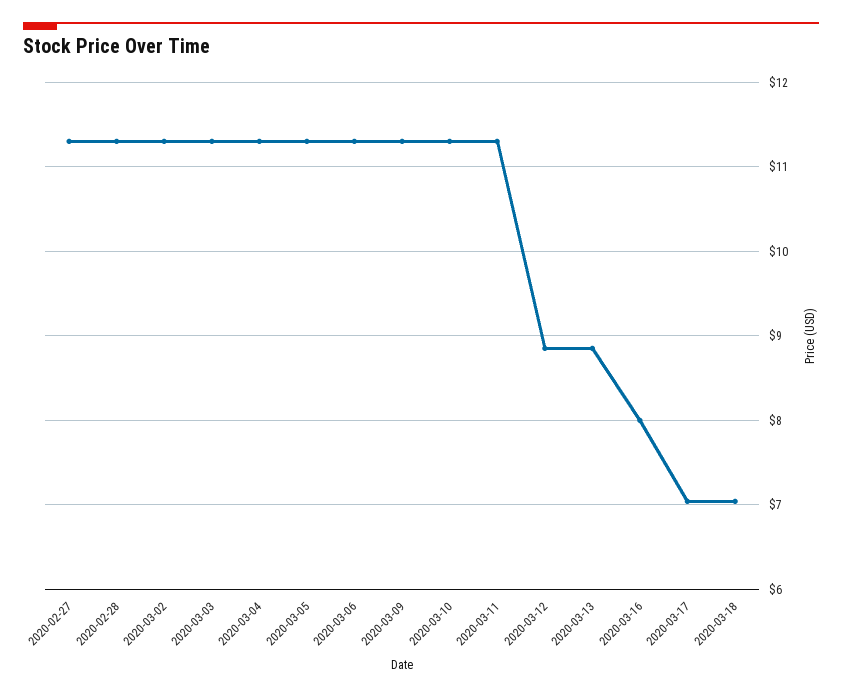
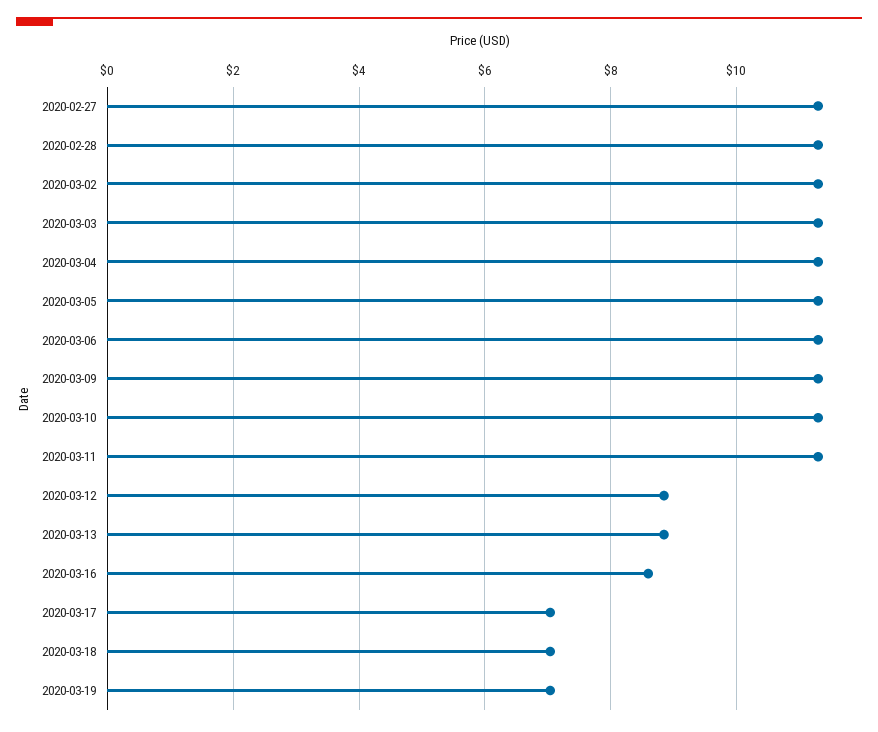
2020-03-16: 8 -> 8.6
2020-03-19: none -> 7

